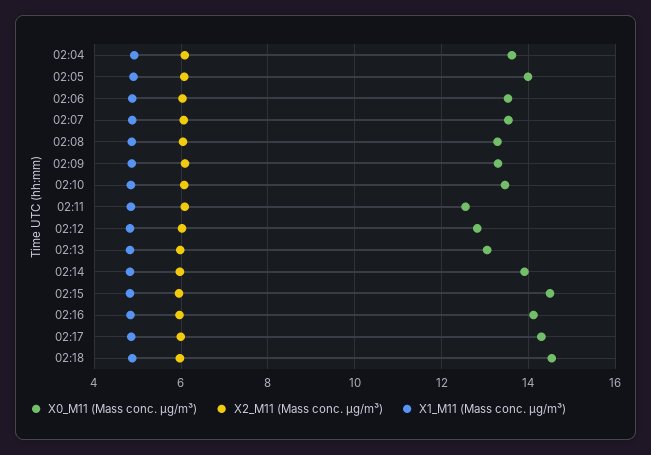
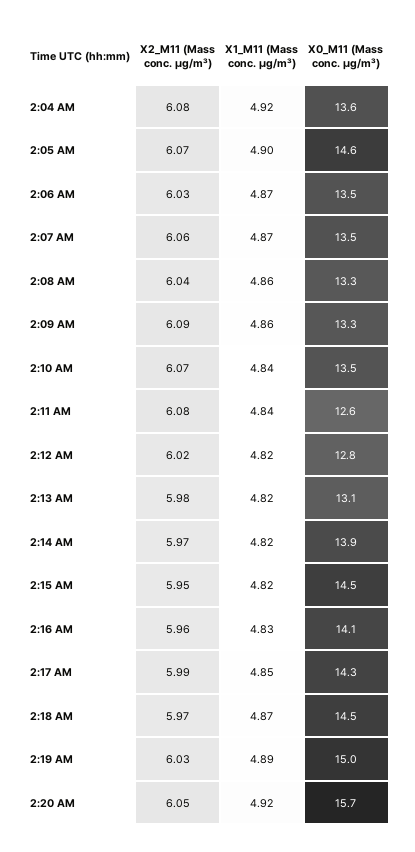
X0_M11 (Mass conc. μg/m³), 02:05: 14 -> 14.6
X2_M11 (Mass conc. μg/m³), 2:19 AM: none -> 6.03
X1_M11 (Mass conc. μg/m³), 2:19 AM: none -> 4.89
X0_M11 (Mass conc. μg/m³), 2:19 AM: none -> 15
X2_M11 (Mass conc. μg/m³), 2:20 AM: none -> 6.05
X1_M11 (Mass conc. μg/m³), 2:20 AM: none -> 4.92
X0_M11 (Mass conc. μg/m³), 2:20 AM: none -> 15.7

